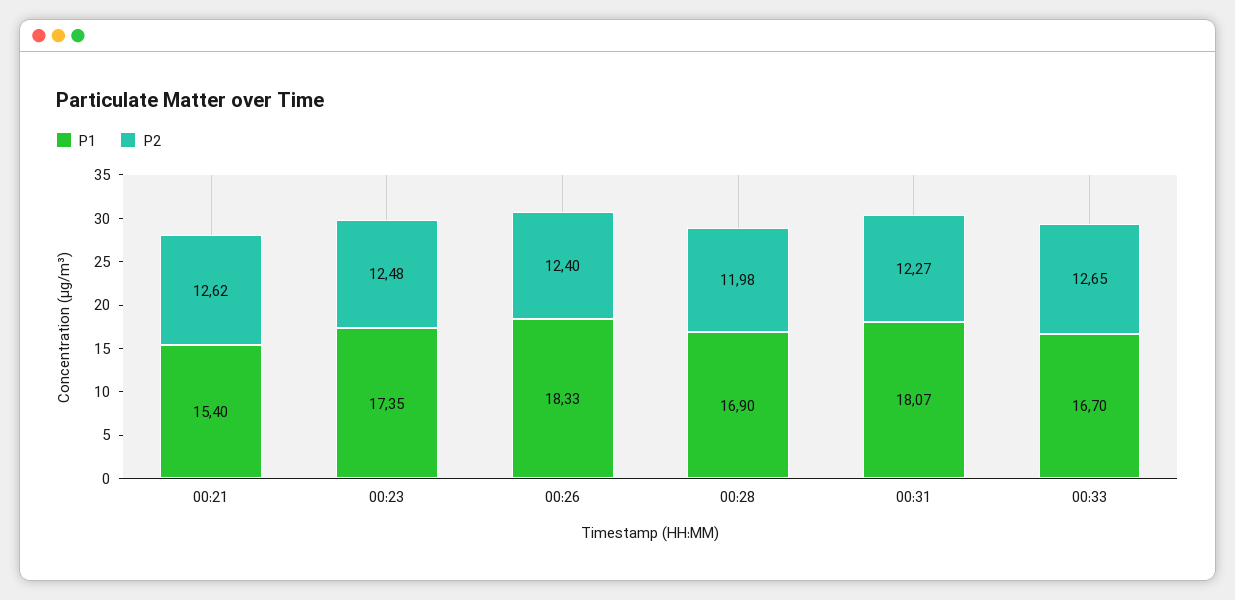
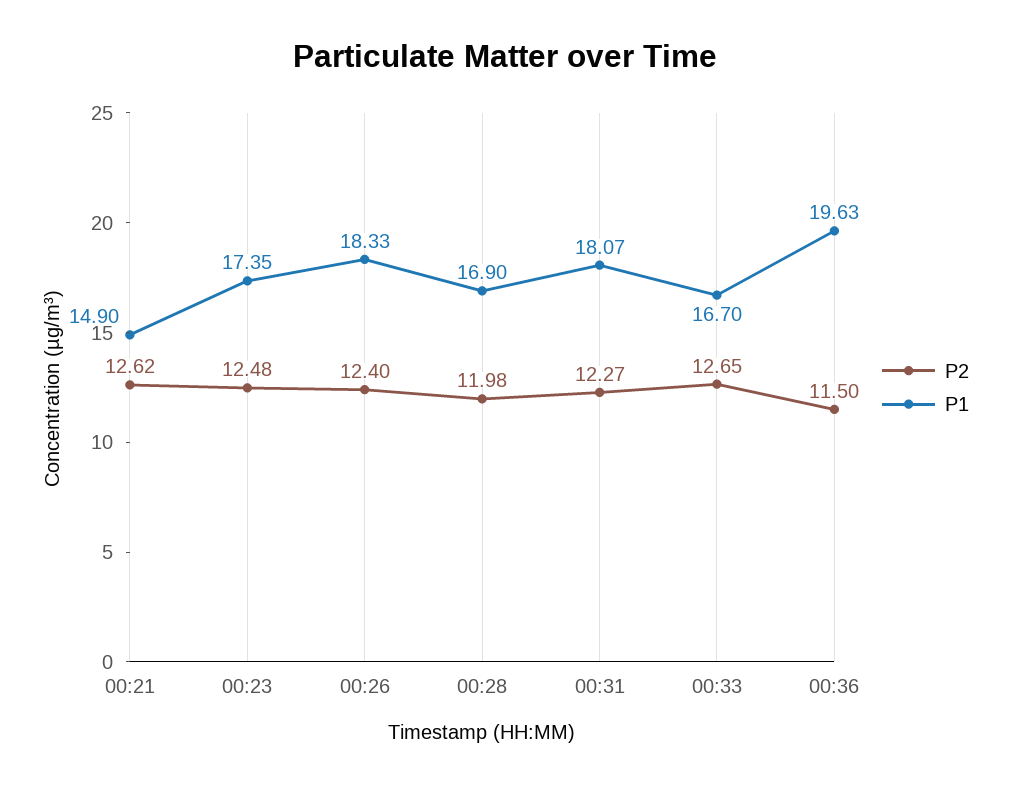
P1, 00:21: 15.4 -> 14.9
P2, 00:36: none -> 11.5
P1, 00:36: none -> 19.63

